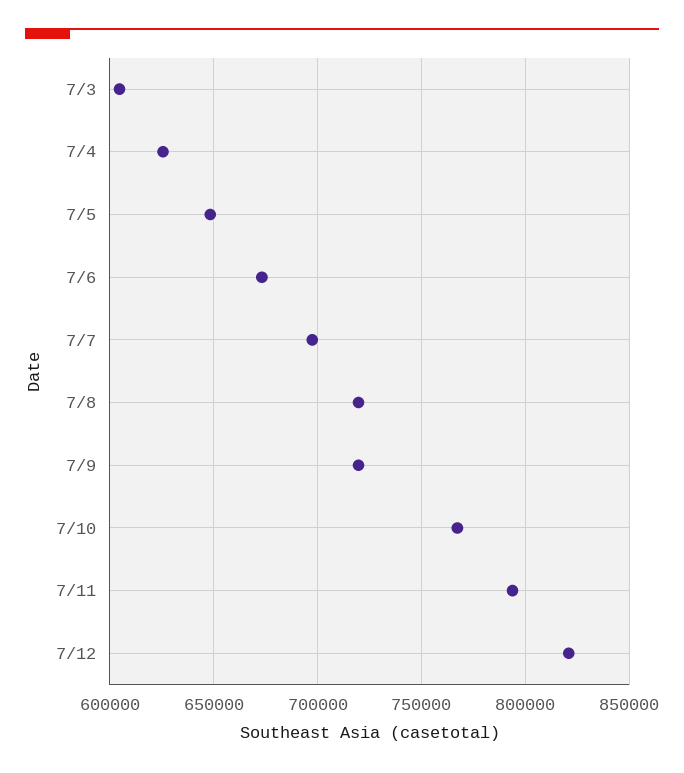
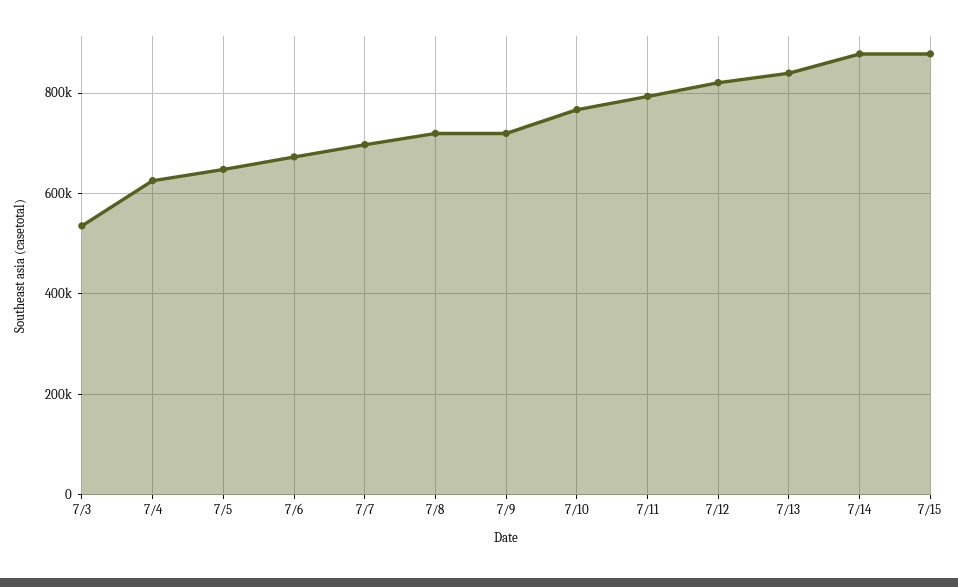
7/3: 605000 -> 540000
7/13: none -> 840000
7/14: none -> 880000
7/15: none -> 880000

